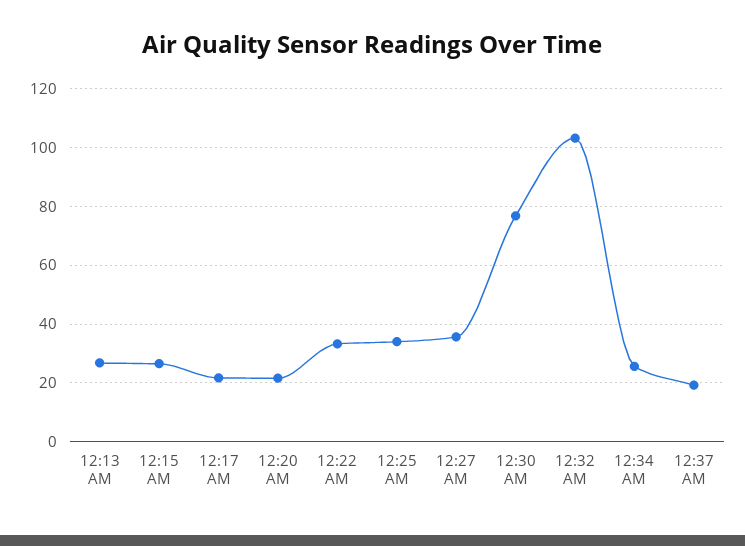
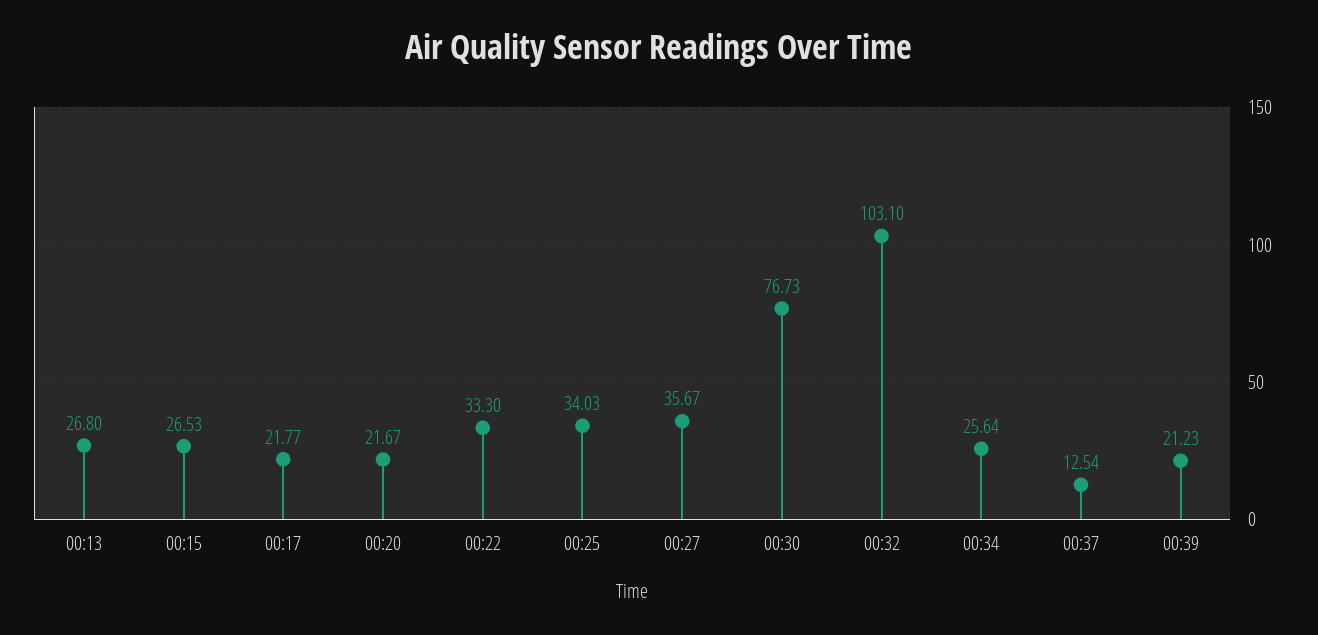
12:37 AM: 20 -> 12.54
00:39: none -> 21.23

